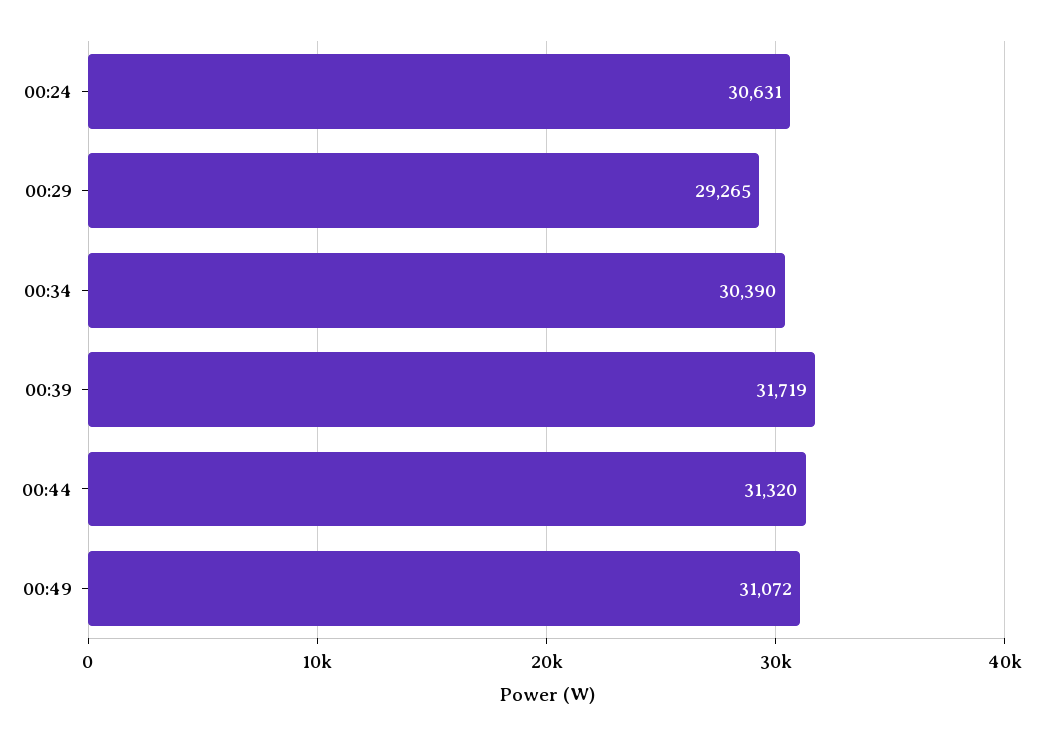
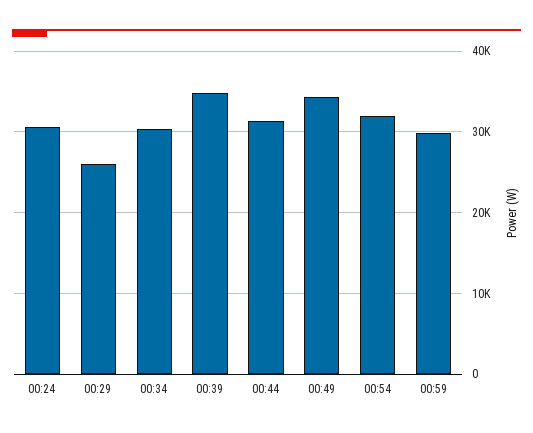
00:29: 29265 -> 26000
00:39: 31719 -> 35000
00:49: 31072 -> 34000
00:54: none -> 32000
00:59: none -> 30000

